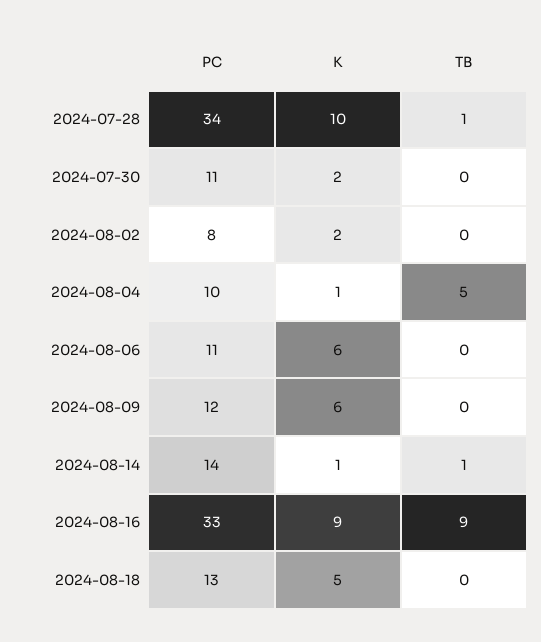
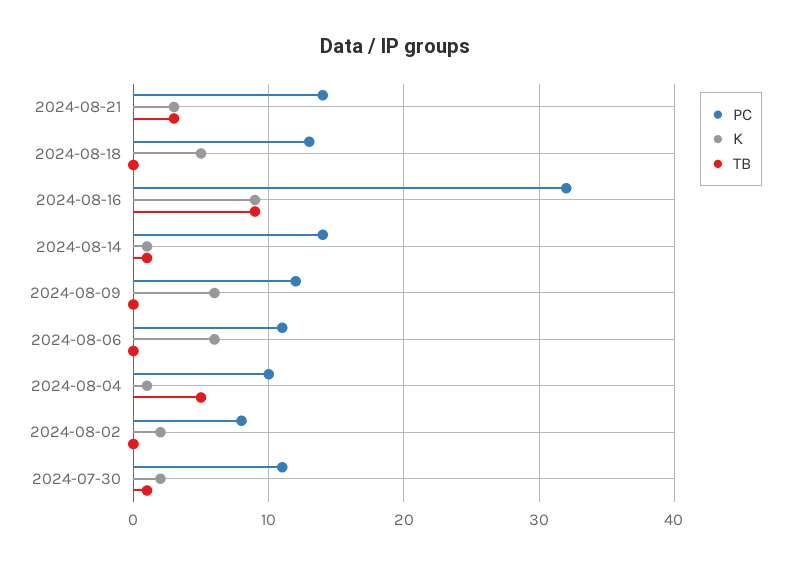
PC, 2024-07-28: 34 -> none
K, 2024-07-28: 10 -> none
TB, 2024-07-28: 1 -> none
TB, 2024-07-30: 0 -> 1
PC, 2024-08-16: 33 -> 32
PC, 2024-08-21: none -> 14
K, 2024-08-21: none -> 3
TB, 2024-08-21: none -> 3

